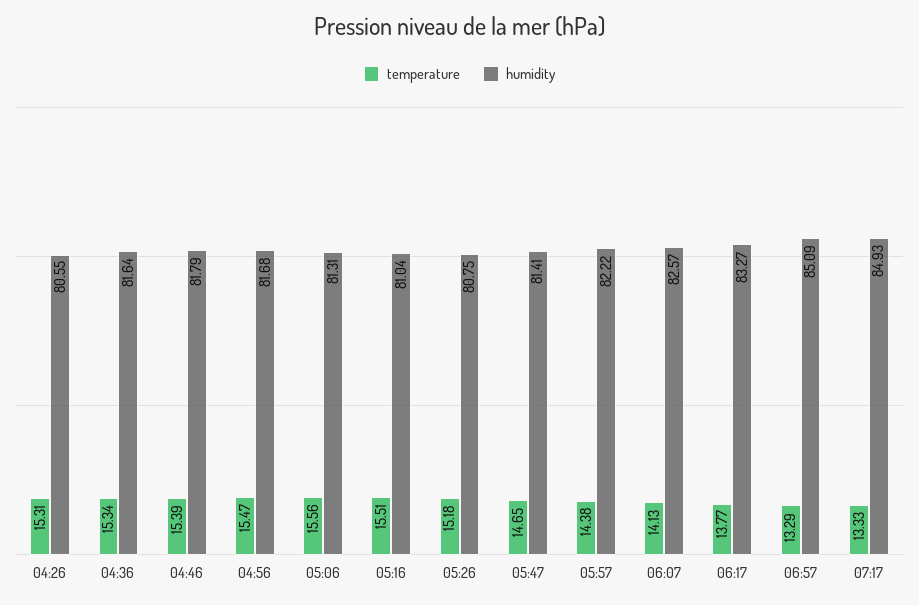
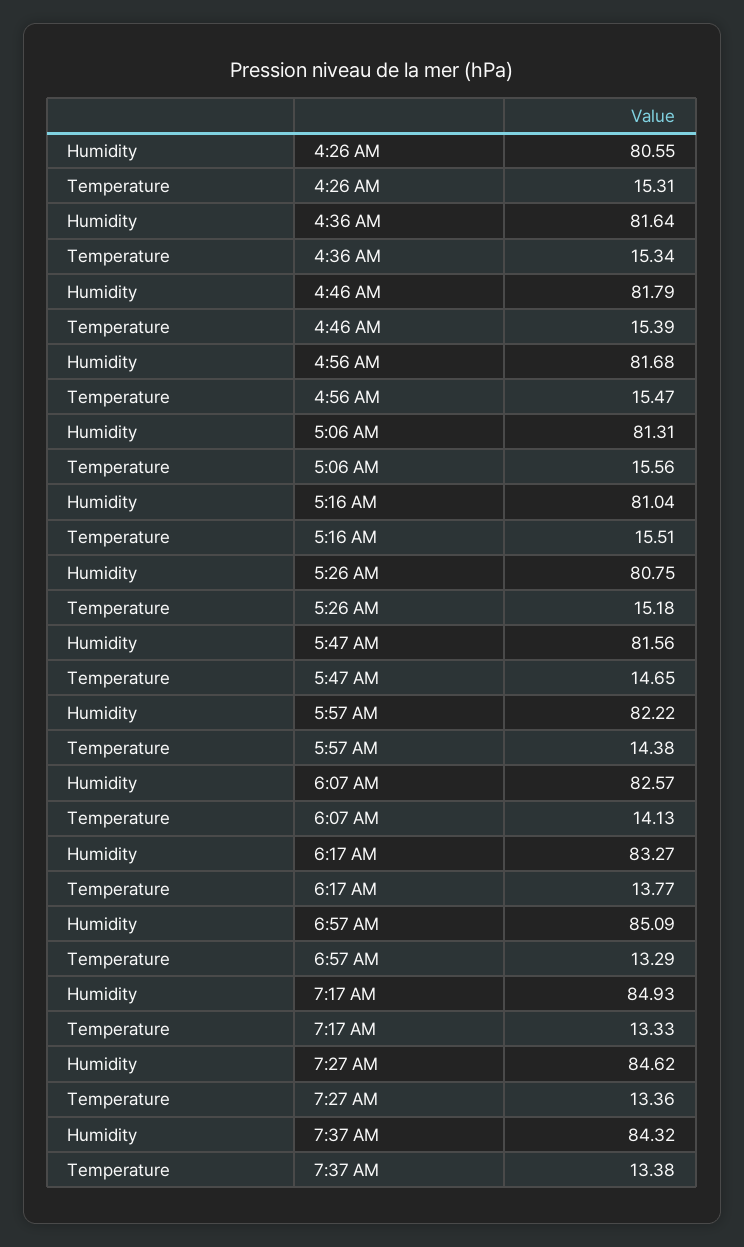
humidity, 05:47: 81.41 -> 81.56
humidity, 7:27 AM: none -> 84.62
temperature, 7:27 AM: none -> 13.36
humidity, 7:37 AM: none -> 84.32
temperature, 7:37 AM: none -> 13.38

